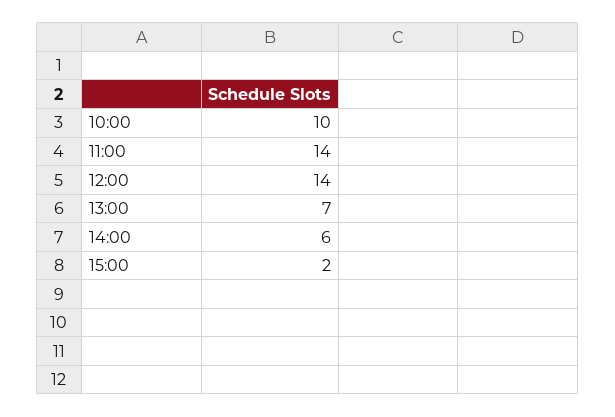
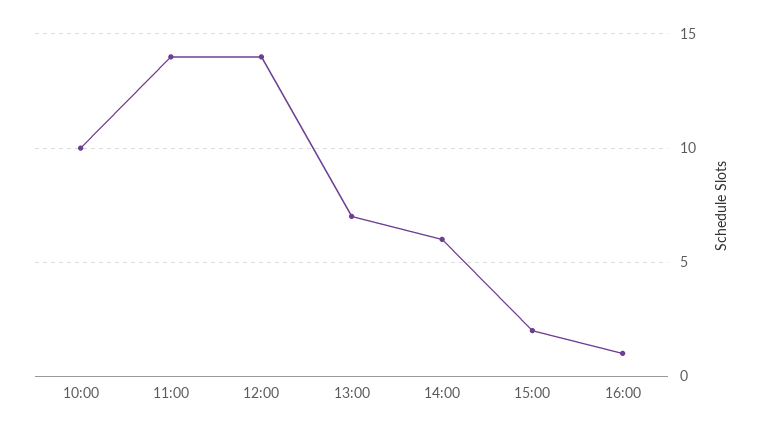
16:00: none -> 1

